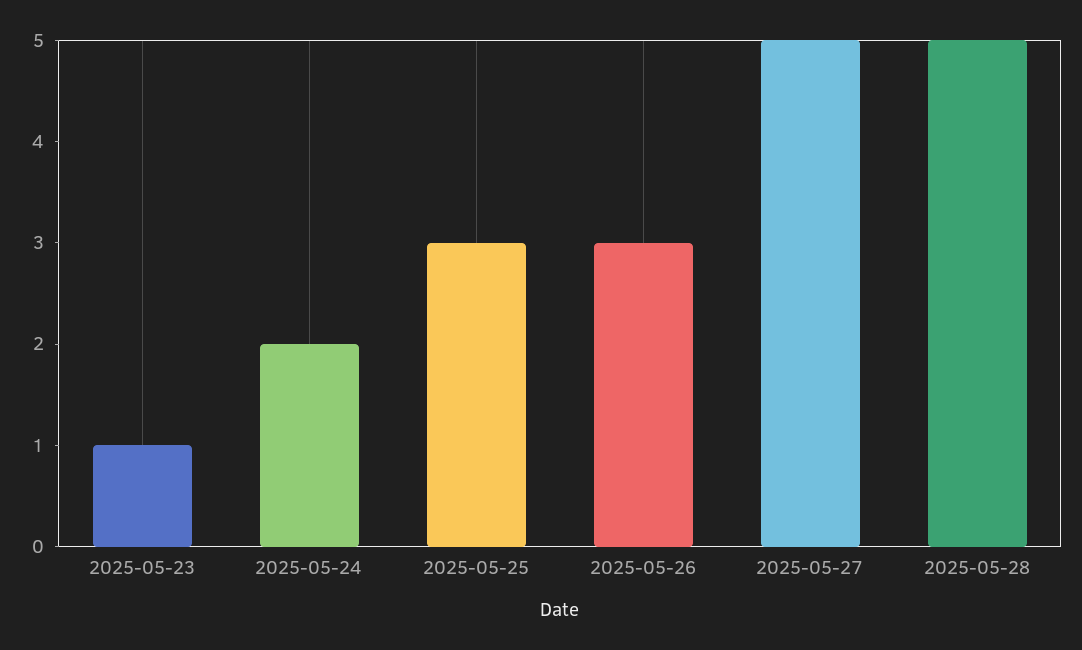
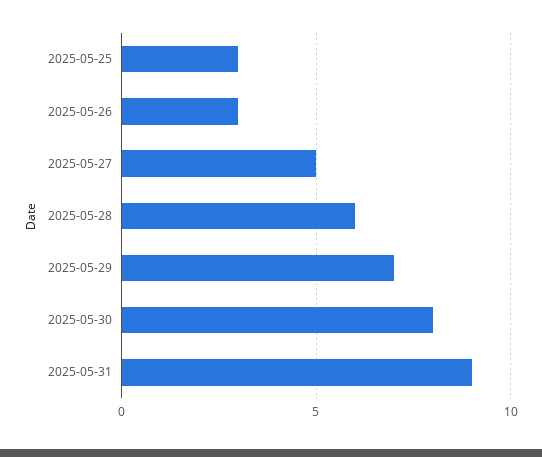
2025-05-23: 1 -> none
2025-05-24: 2 -> none
2025-05-28: 5 -> 6
2025-05-29: none -> 7
2025-05-30: none -> 8
2025-05-31: none -> 9

